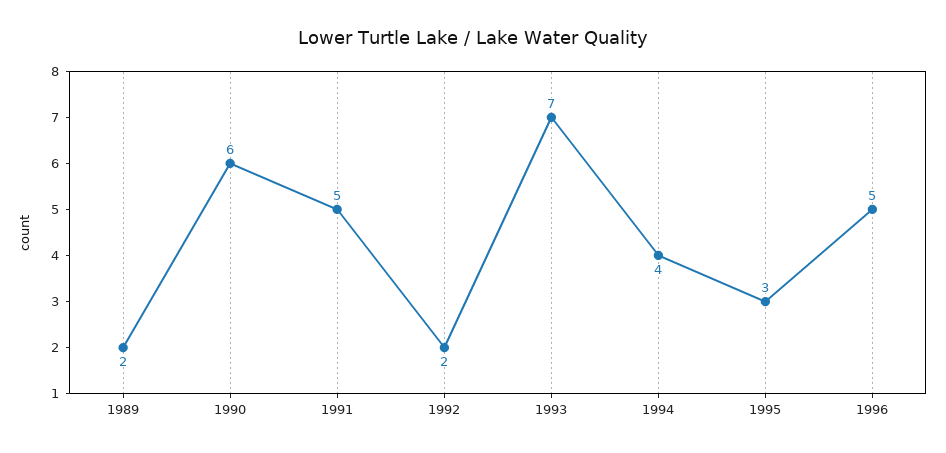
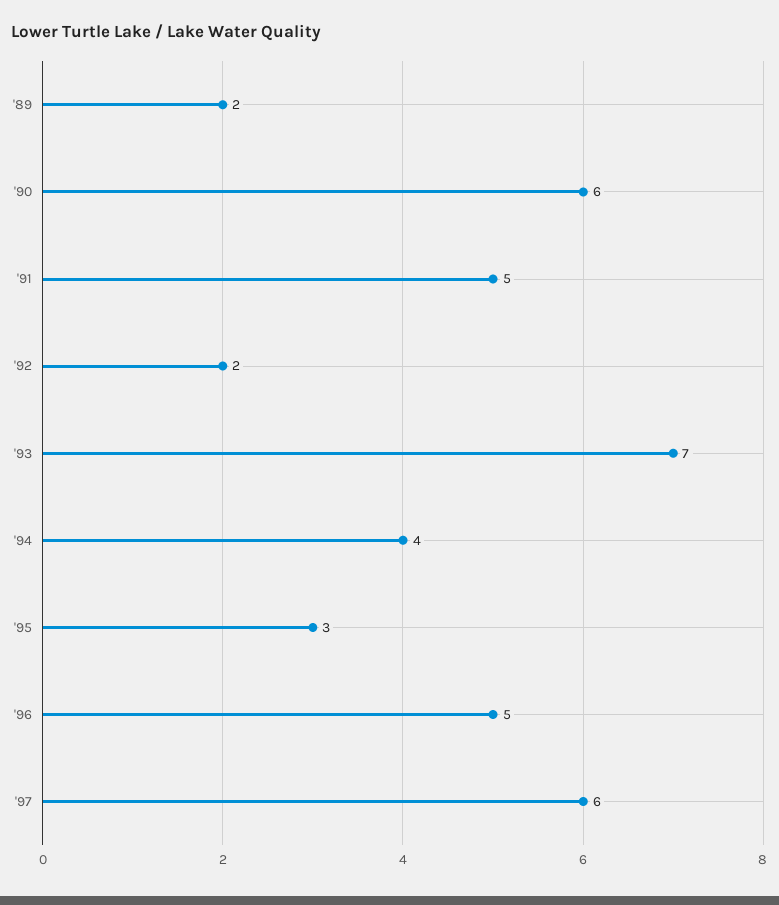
'97: none -> 6

